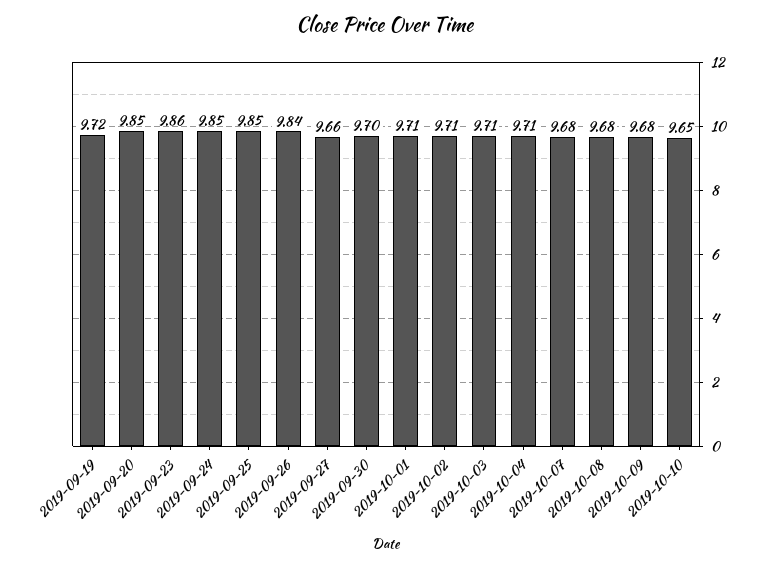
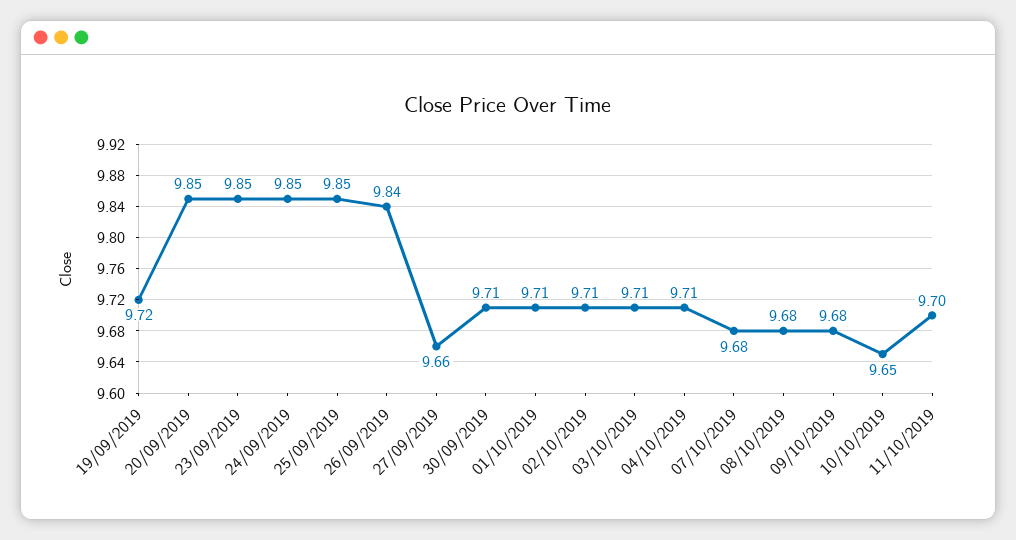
2019-09-23: 9.86 -> 9.85
2019-09-30: 9.7 -> 9.71
11/10/2019: none -> 9.7

